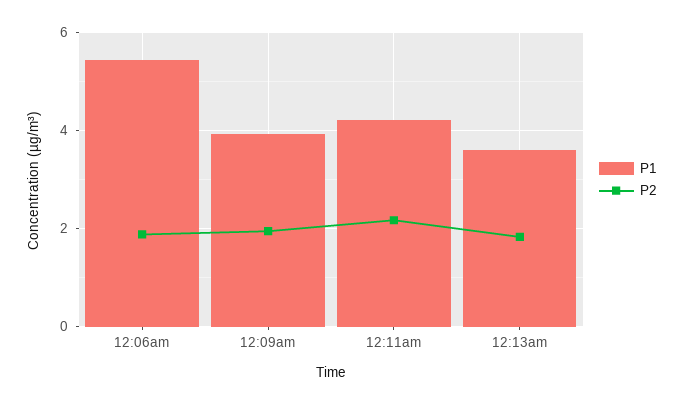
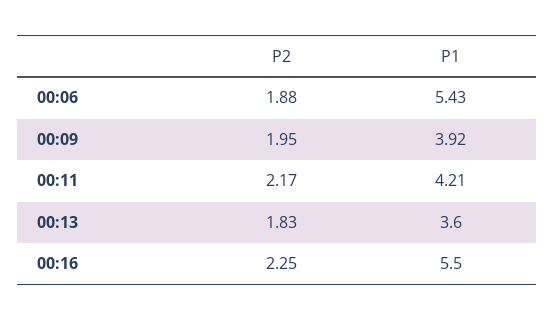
P2, 00:16: none -> 2.25
P1, 00:16: none -> 5.5

